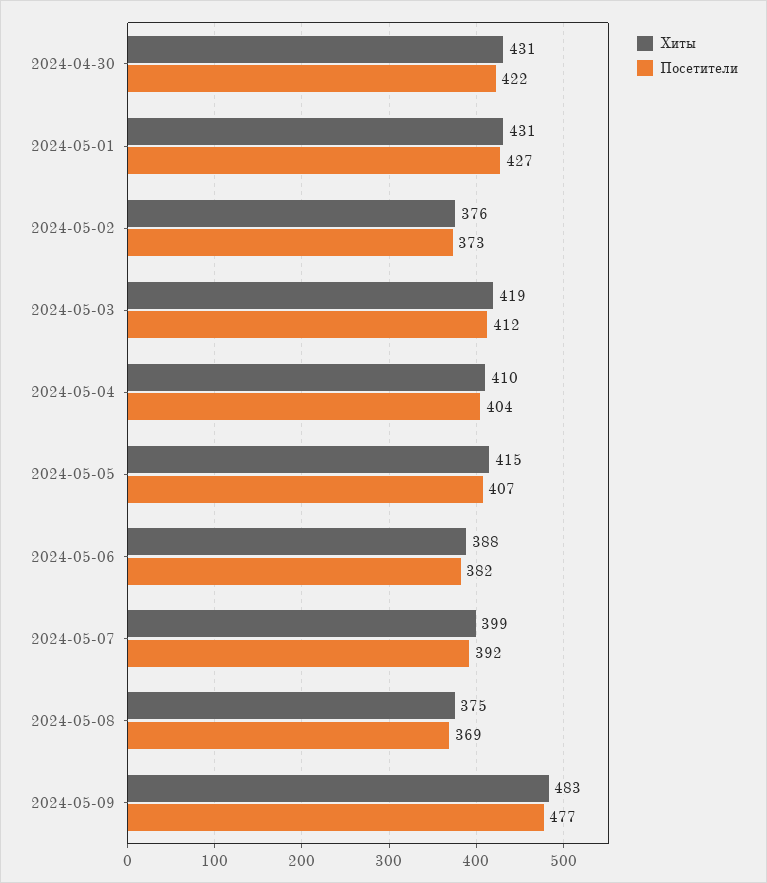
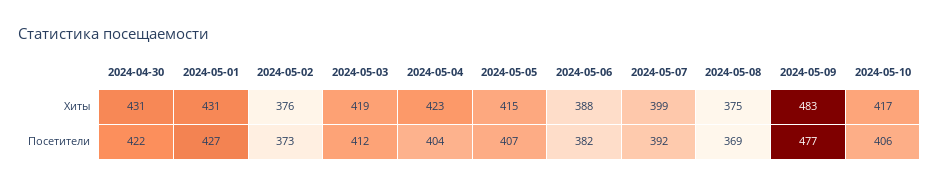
Хиты, 2024-05-04: 410 -> 423
Хиты, 2024-05-10: none -> 417
Посетители, 2024-05-10: none -> 406

